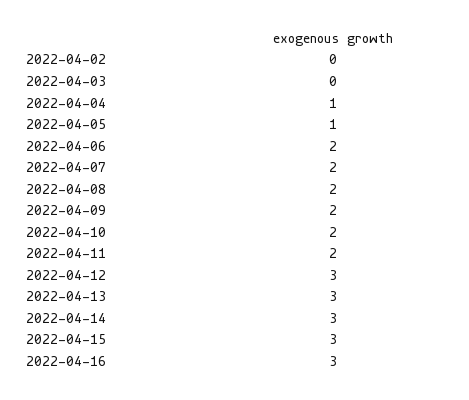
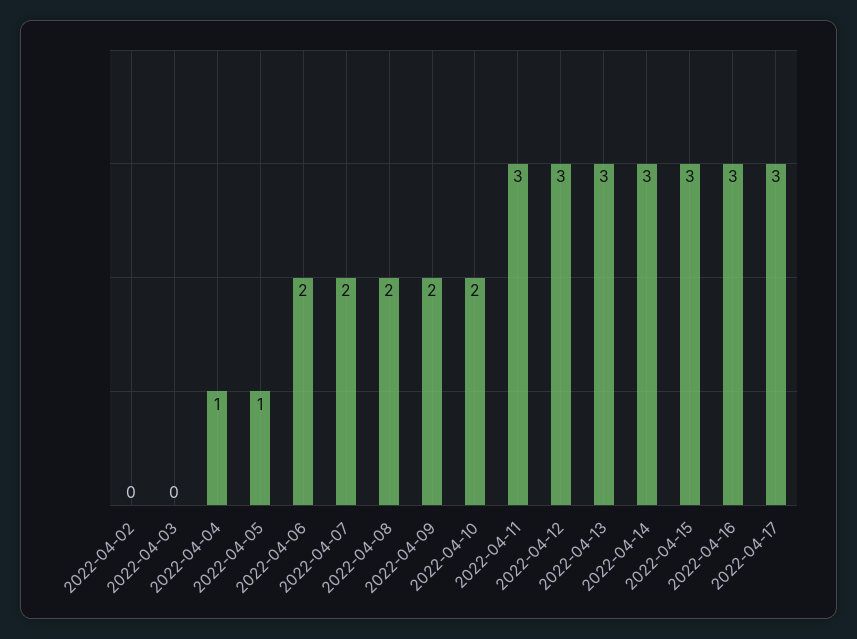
2022-04-11: 2 -> 3
2022-04-17: none -> 3

